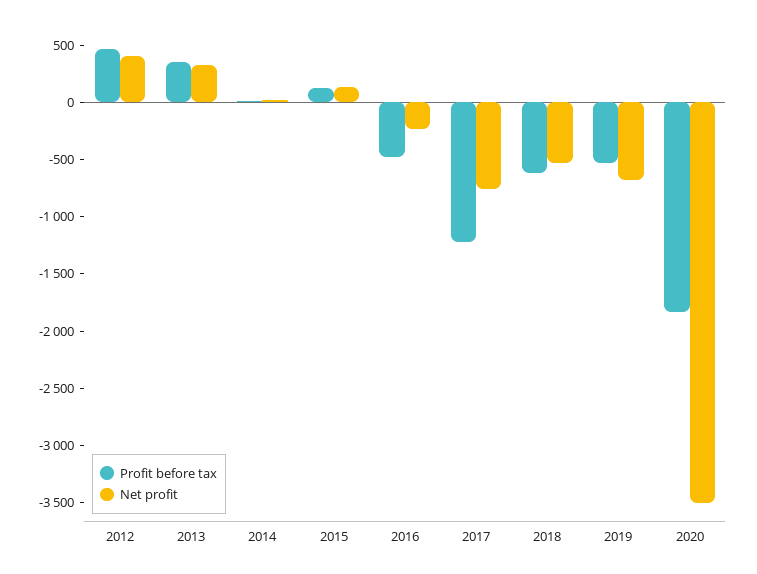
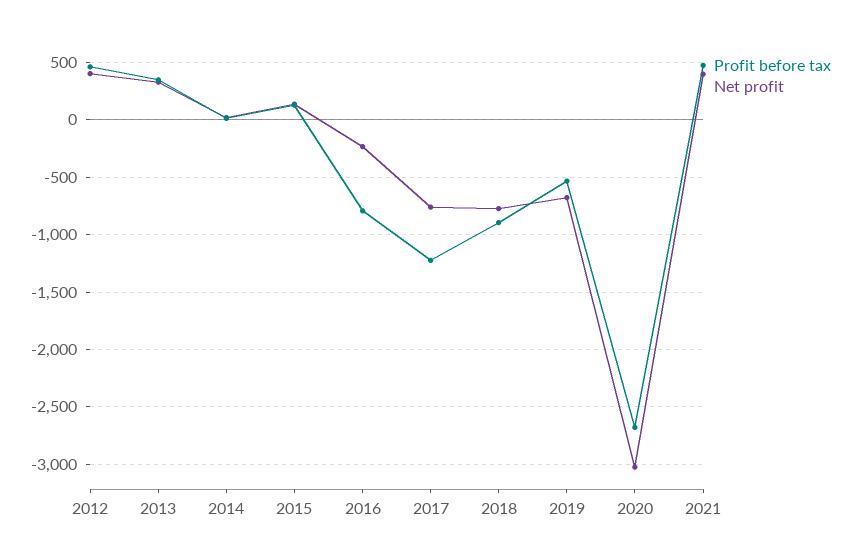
Profit before tax, 2016: -500 -> -800
Profit before tax, 2018: -600 -> -900
Net profit, 2018: -500 -> -800
Profit before tax, 2020: -1800 -> -2700
Net profit, 2020: -3500 -> -3000
Profit before tax, 2021: none -> 500
Net profit, 2021: none -> 400

